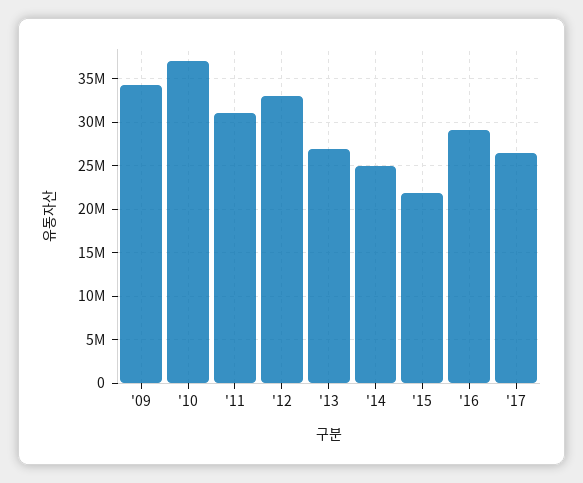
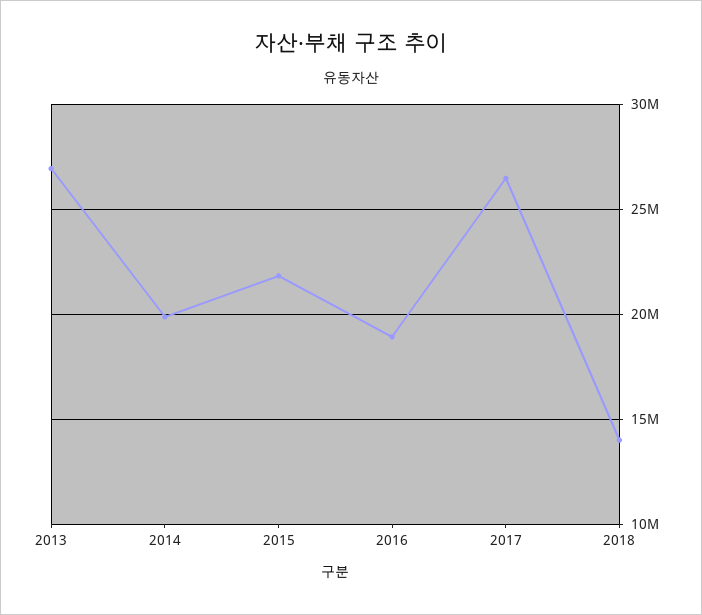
'09: 34000000 -> none
'10: 37000000 -> none
'11: 31000000 -> none
'12: 33000000 -> none
'14: 25000000 -> 20000000
'16: 29000000 -> 19000000
2018: none -> 14000000

